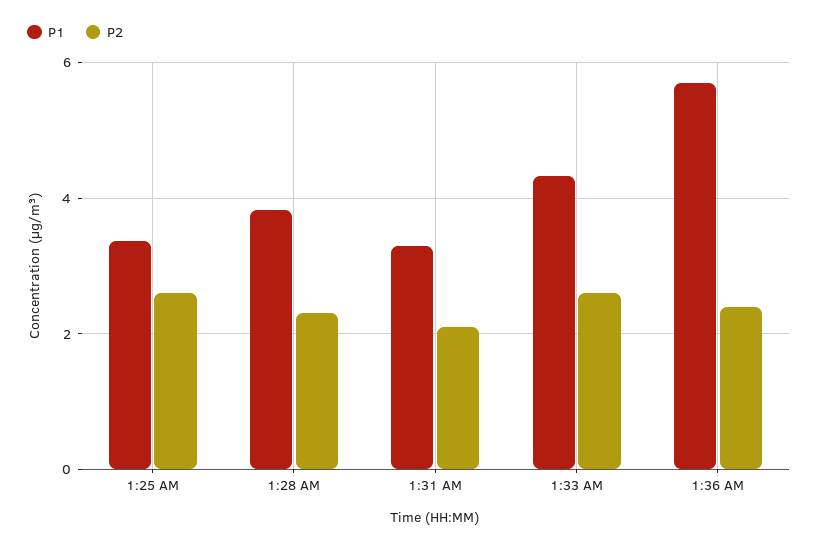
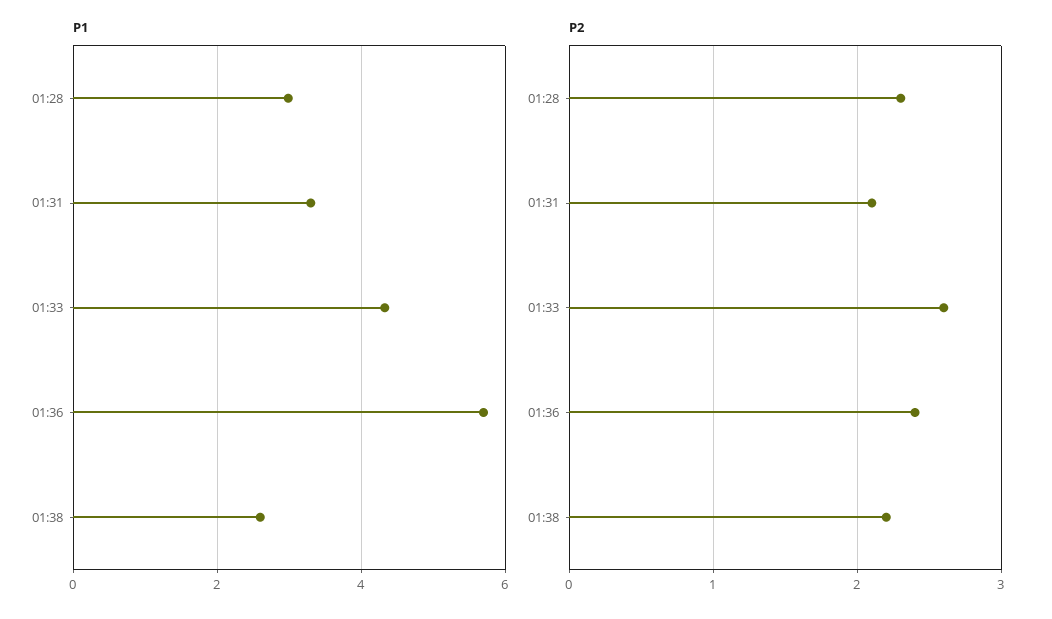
P1, 1:25 AM: 3.4 -> none
P2, 1:25 AM: 2.6 -> none
P1, 1:28 AM: 3.8 -> 3
P1, 01:38: none -> 2.6
P2, 01:38: none -> 2.2

